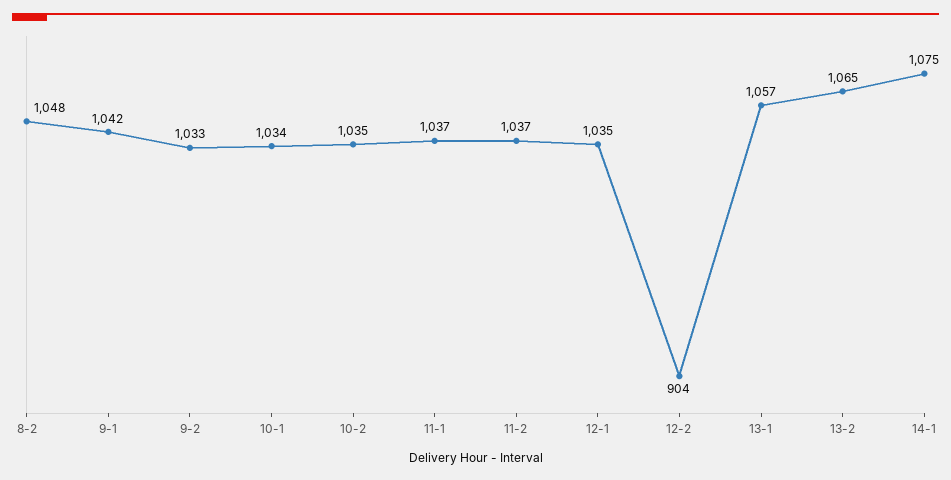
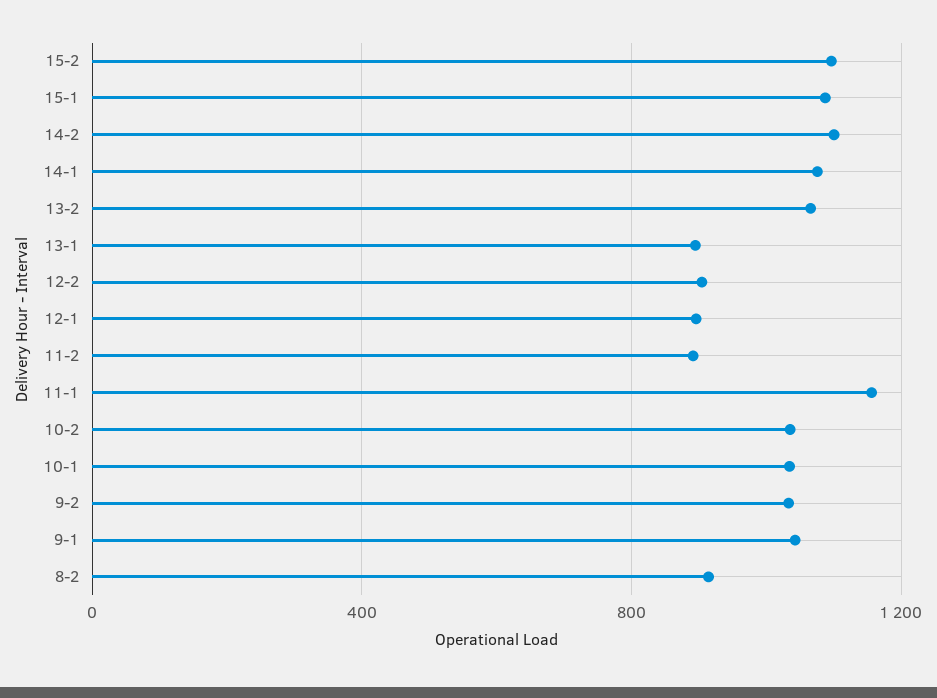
8-2: 1048 -> 900
11-1: 1037 -> 1150
11-2: 1037 -> 900
12-1: 1035 -> 900
13-1: 1057 -> 900
15-2: none -> 1100
15-1: none -> 1100
14-2: none -> 1100

